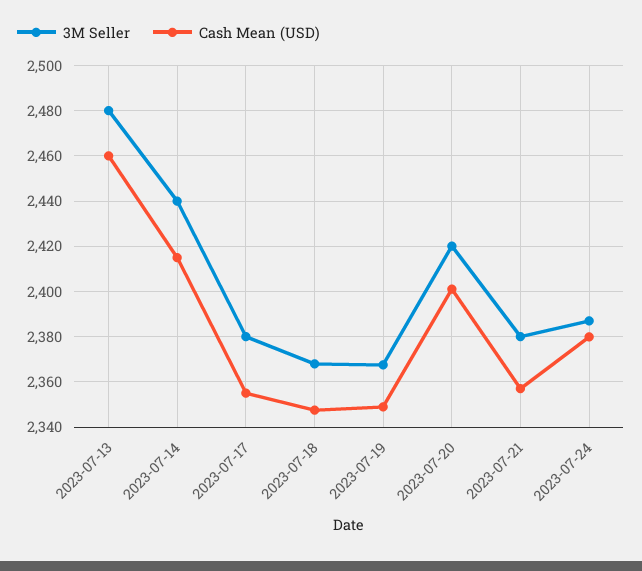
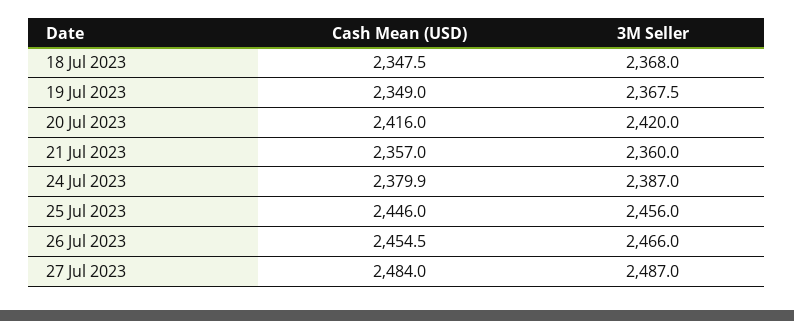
3M Seller, 2023-07-13: 2480 -> none
Cash Mean (USD), 2023-07-13: 2460 -> none
3M Seller, 2023-07-14: 2440 -> none
Cash Mean (USD), 2023-07-14: 2415 -> none
3M Seller, 2023-07-17: 2380 -> none
Cash Mean (USD), 2023-07-17: 2355 -> none
Cash Mean (USD), 2023-07-20: 2400 -> 2416
3M Seller, 2023-07-21: 2380 -> 2360
Cash Mean (USD), 25 Jul 2023: none -> 2446
3M Seller, 25 Jul 2023: none -> 2456
Cash Mean (USD), 26 Jul 2023: none -> 2454.5
3M Seller, 26 Jul 2023: none -> 2466
Cash Mean (USD), 27 Jul 2023: none -> 2484
3M Seller, 27 Jul 2023: none -> 2487

